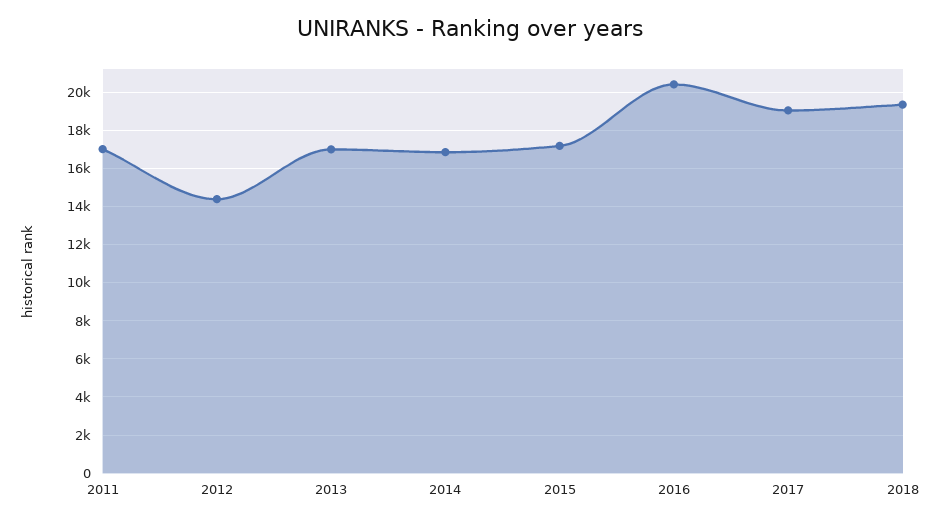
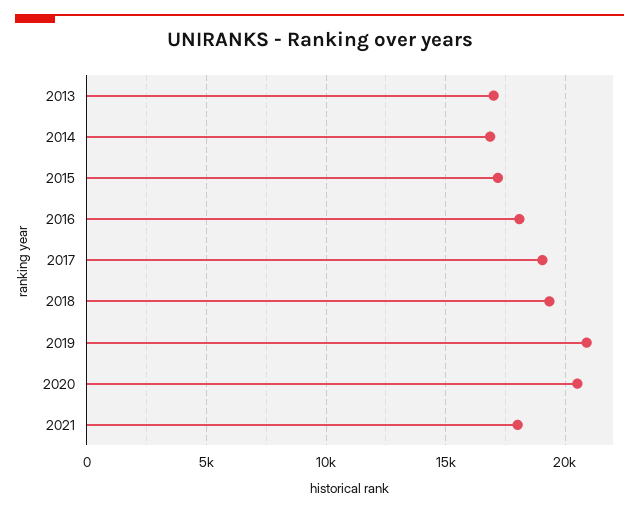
2011: 17000 -> none
2012: 14500 -> none
2016: 20500 -> 18000
2019: none -> 21000
2020: none -> 20500
2021: none -> 18000

